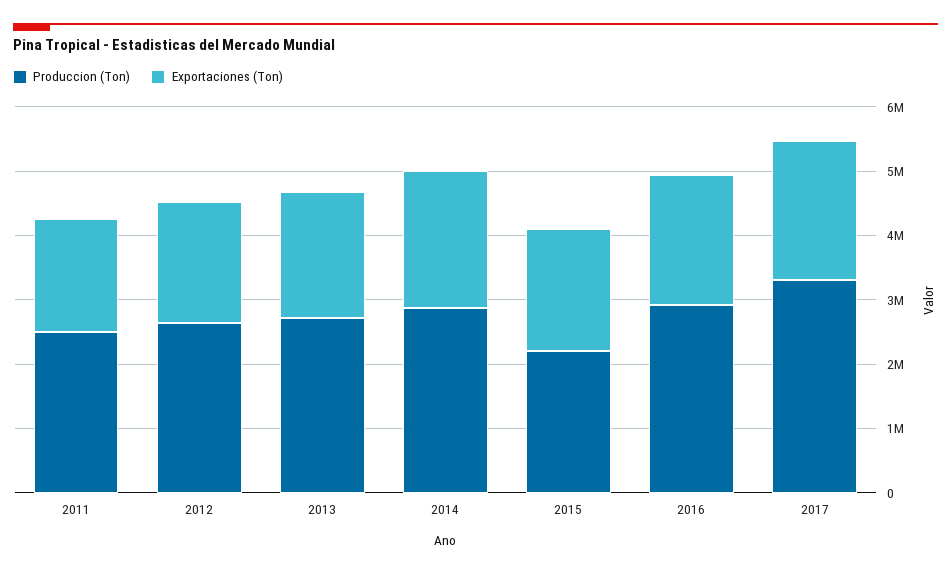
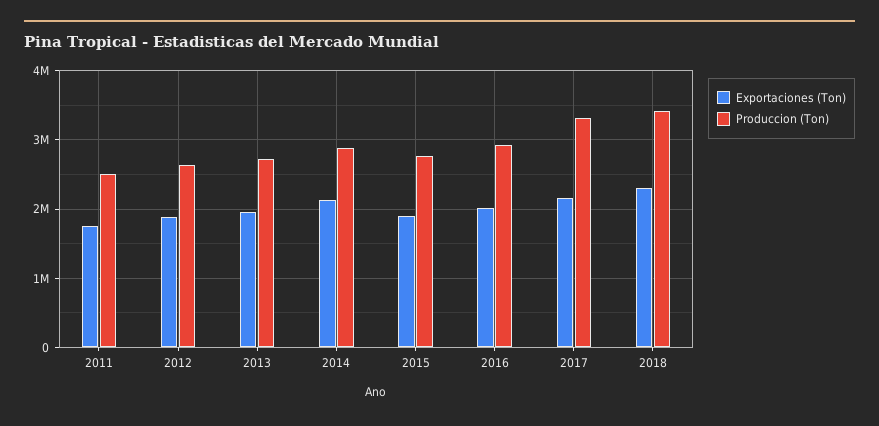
Produccion (Ton), 2015: 2200000 -> 2800000
Exportaciones (Ton), 2018: none -> 2300000
Produccion (Ton), 2018: none -> 3400000

